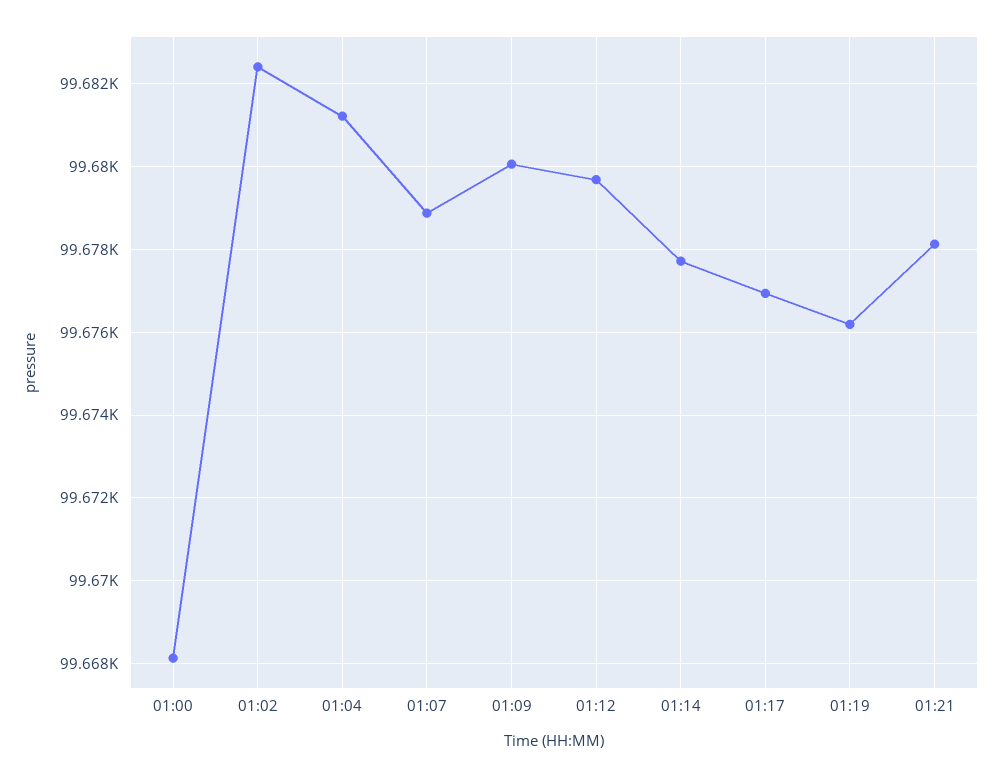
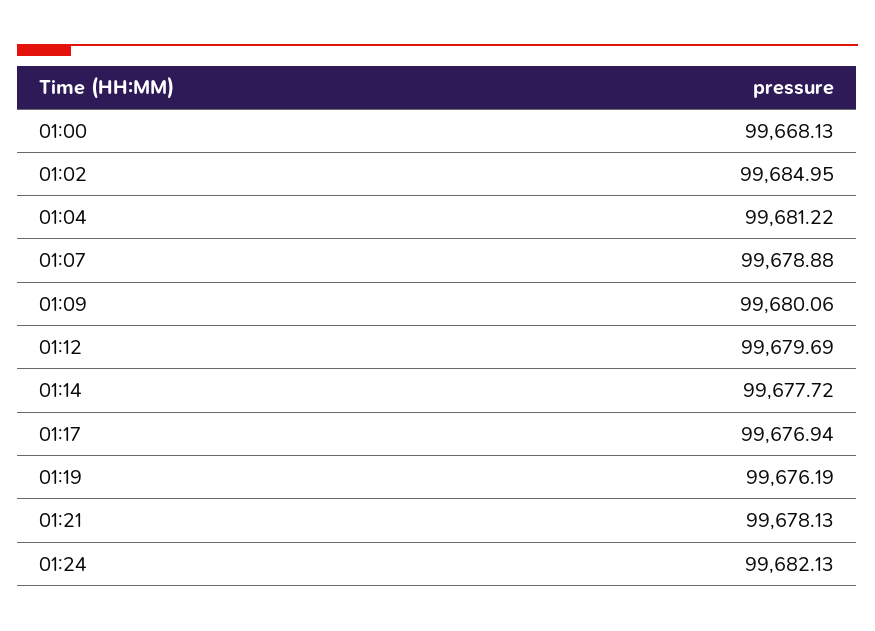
01:02: 99682.4 -> 99684.95
01:24: none -> 99682.13

